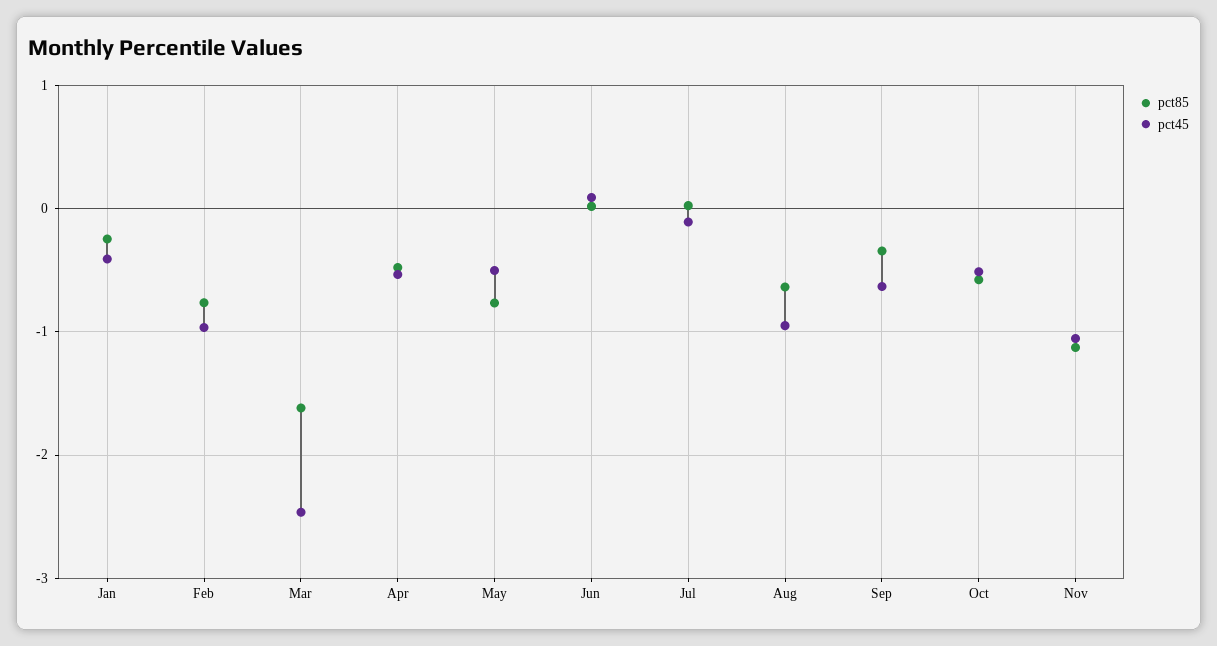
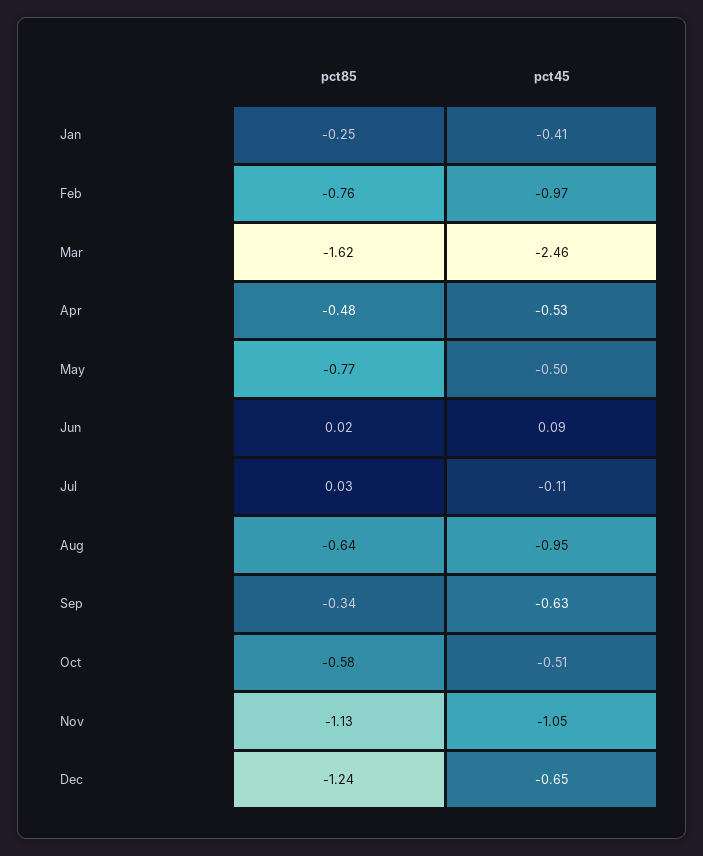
pct85, Dec: none -> -1.24
pct45, Dec: none -> -0.65

